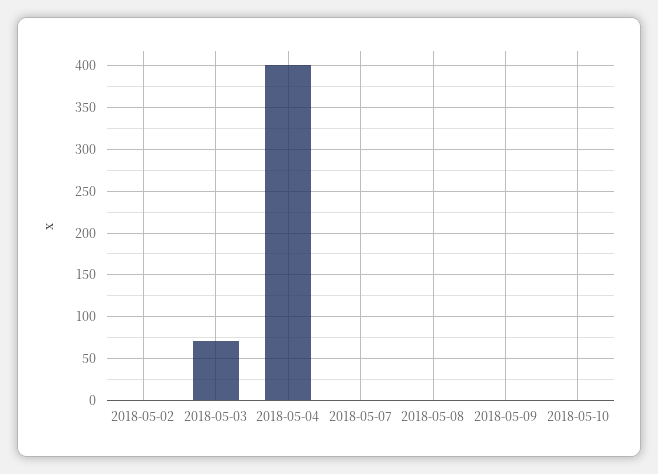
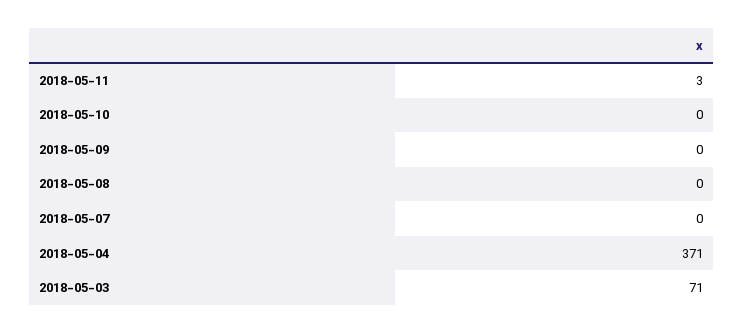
2018-05-02: 0 -> none
2018-05-04: 400 -> 371
2018-05-11: none -> 3

